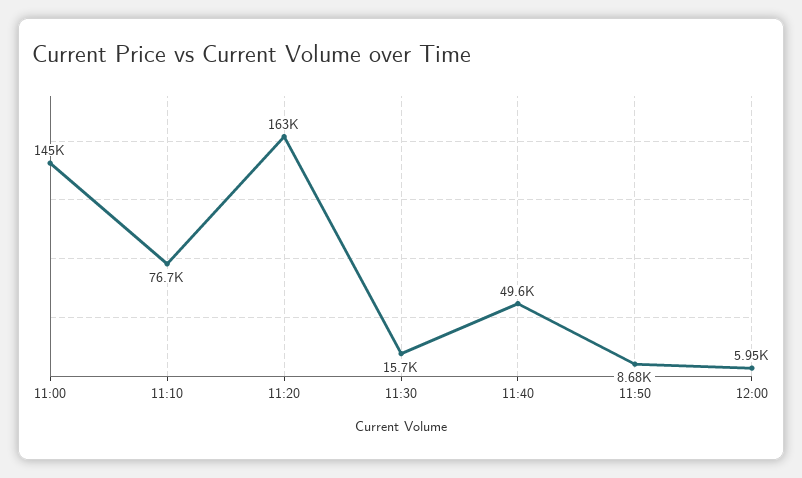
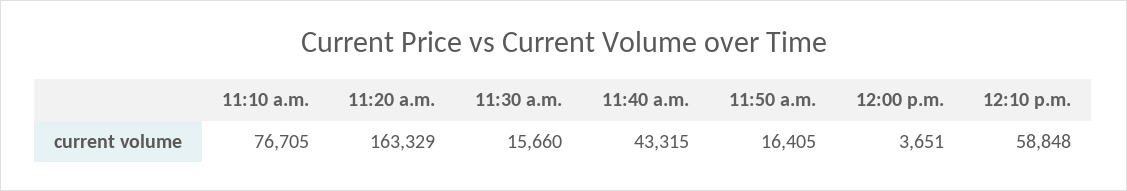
11:00: 145000 -> none
11:40: 49600 -> 43315
11:50: 8680 -> 16405
12:00: 5950 -> 3651
12:10 p.m.: none -> 58848

